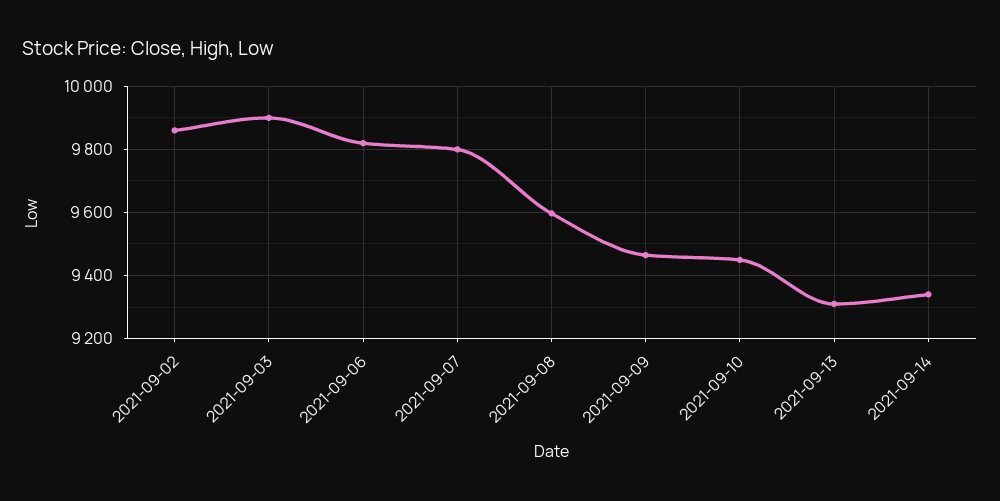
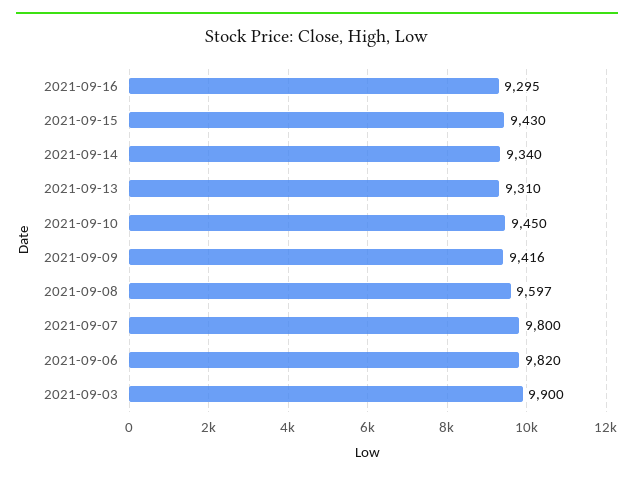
2021-09-02: 9860 -> none
2021-09-09: 9460 -> 9416
2021-09-16: none -> 9295
2021-09-15: none -> 9430

